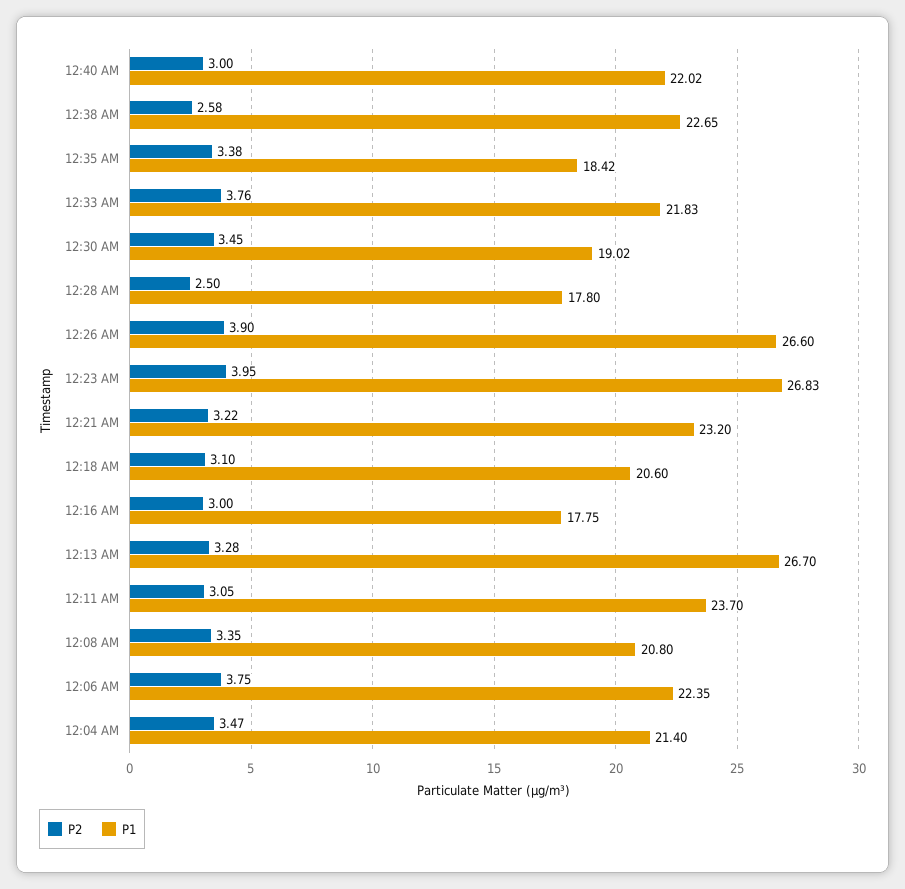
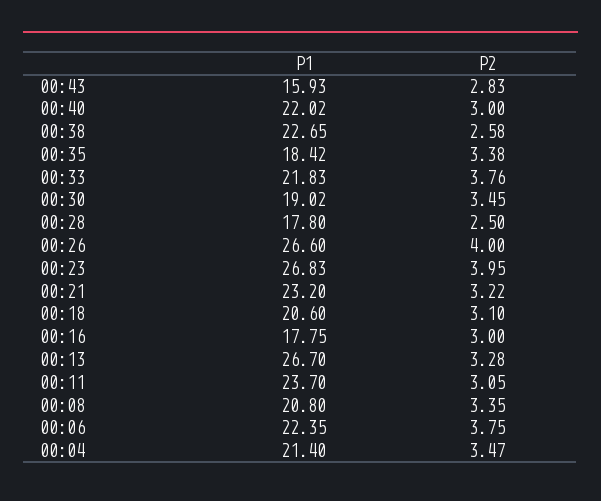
P2, 12:26 AM: 3.9 -> 4
P1, 00:43: none -> 15.93
P2, 00:43: none -> 2.83

